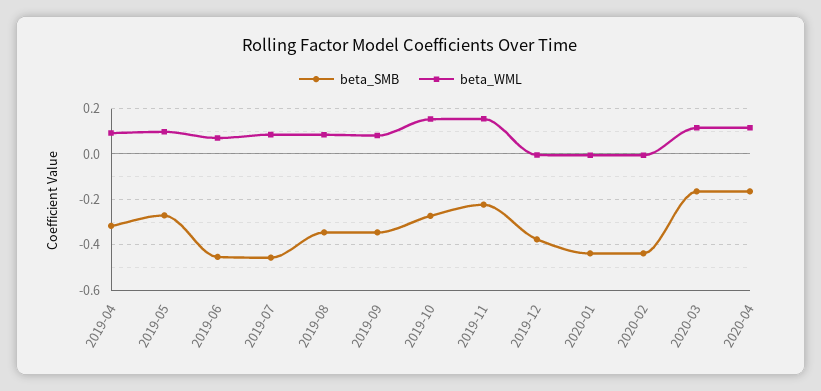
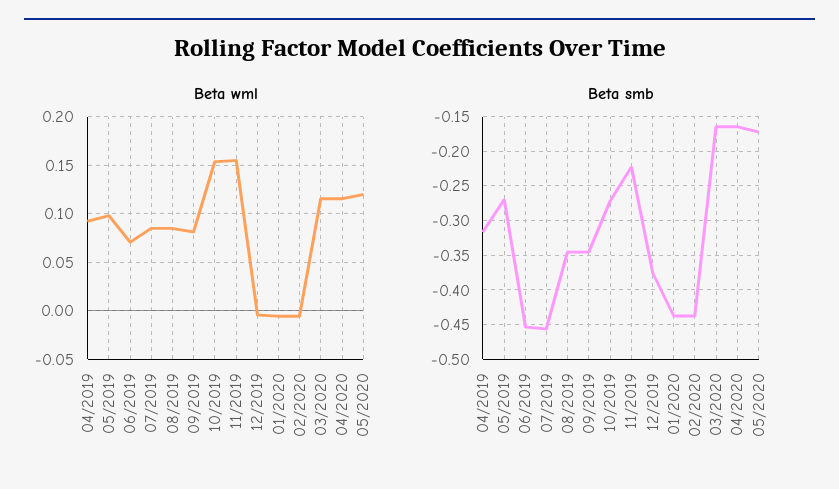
beta_WML, 05/2020: none -> 0.12
beta_SMB, 05/2020: none -> -0.17

